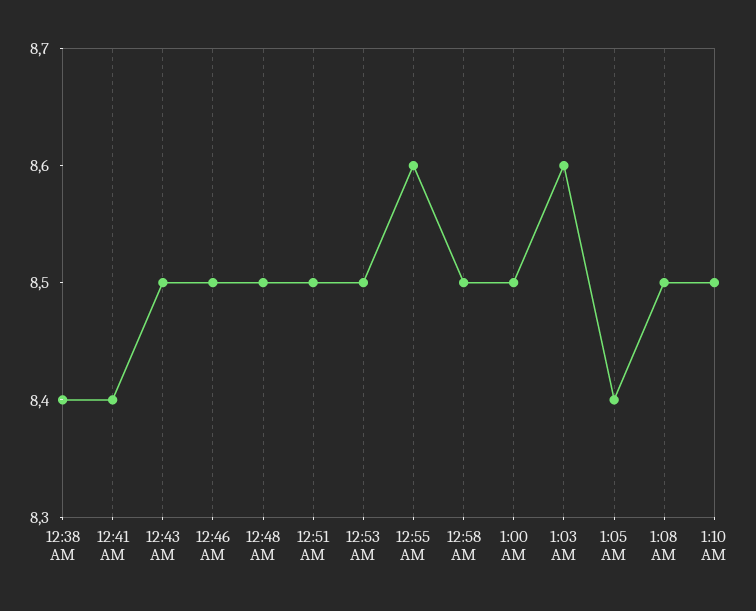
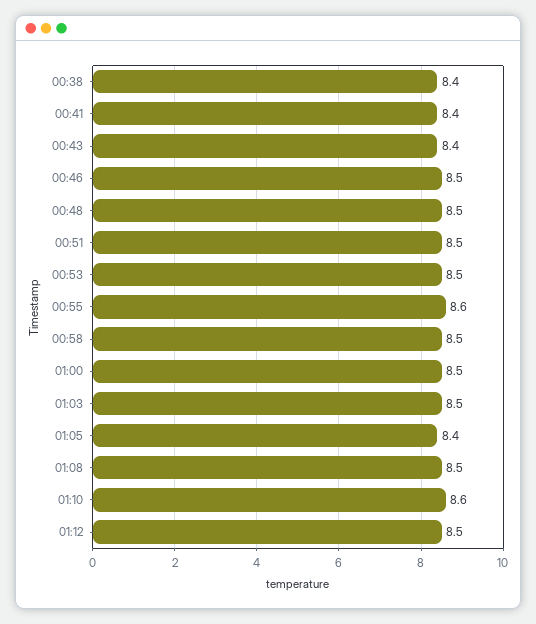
12:43 AM: 8.5 -> 8.4
1:03 AM: 8.6 -> 8.5
1:10 AM: 8.5 -> 8.6
01:12: none -> 8.5

